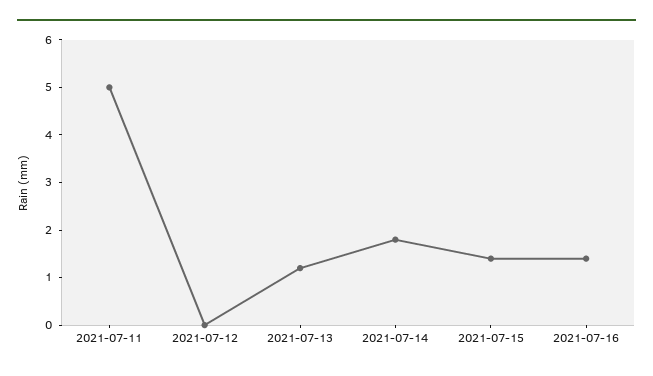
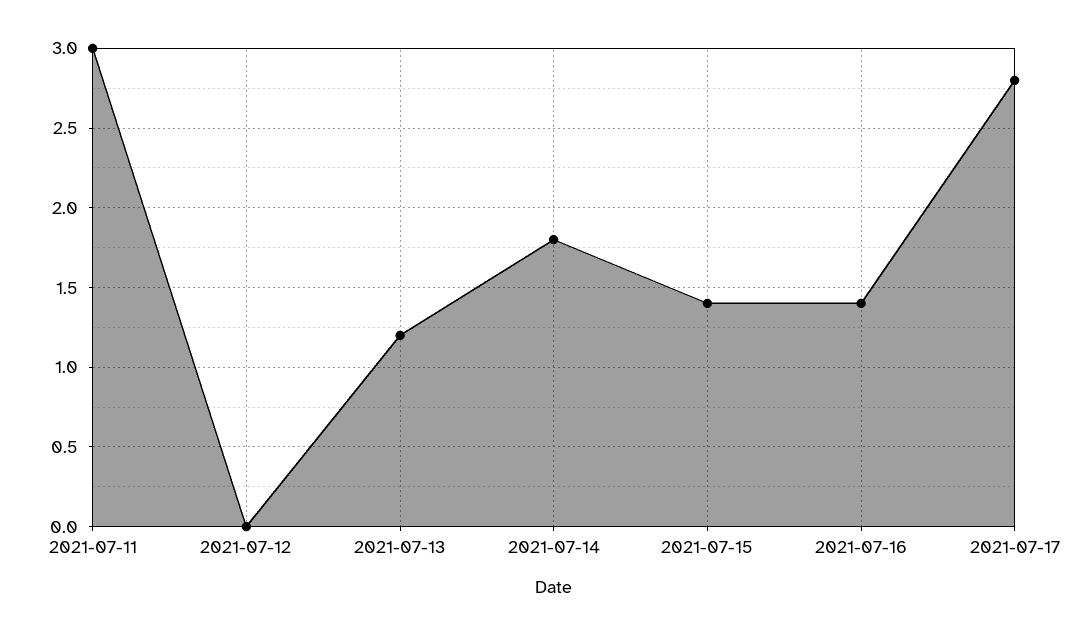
2021-07-11: 5 -> 3
2021-07-17: none -> 2.8

